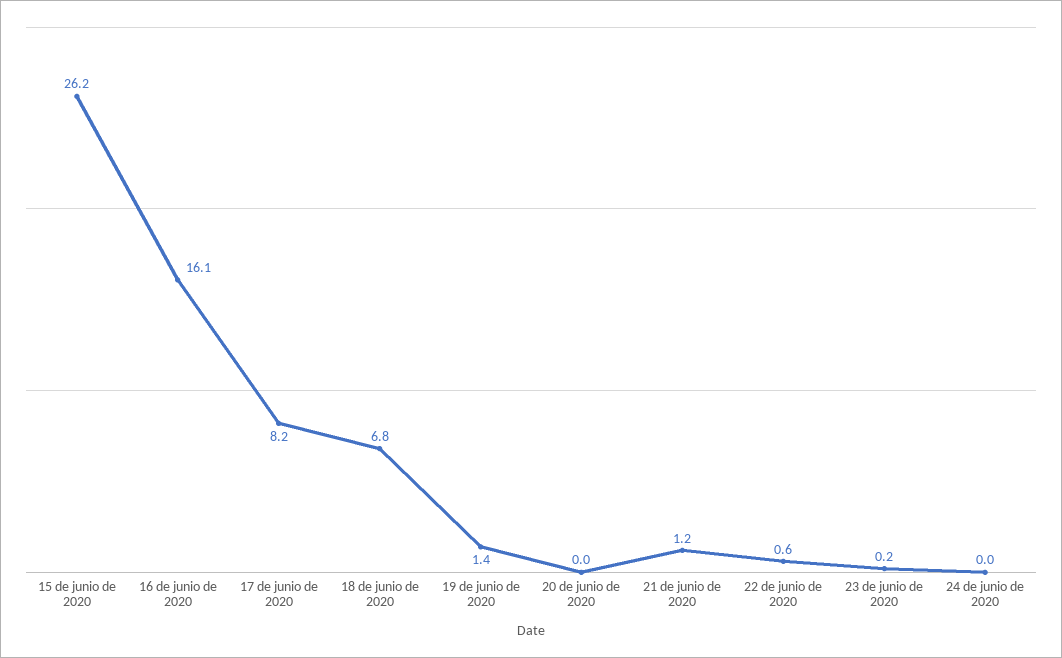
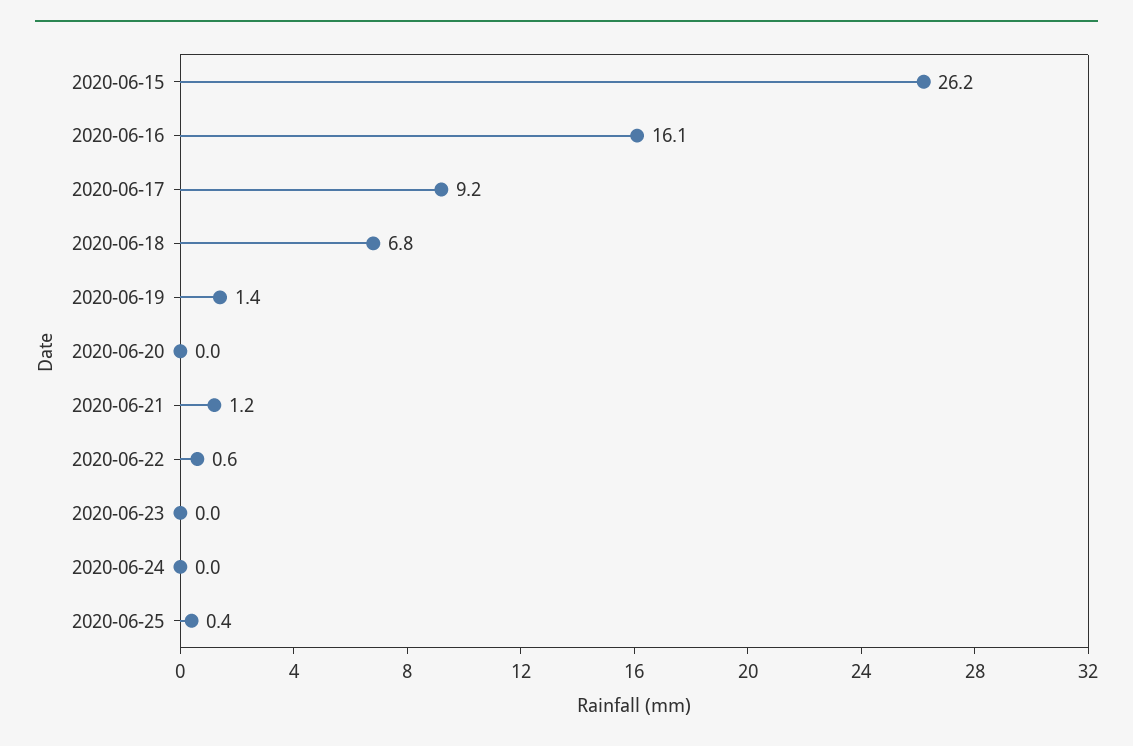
17 de junio de 2020: 8.2 -> 9.2
23 de junio de 2020: 0.2 -> 0
2020-06-25: none -> 0.4

